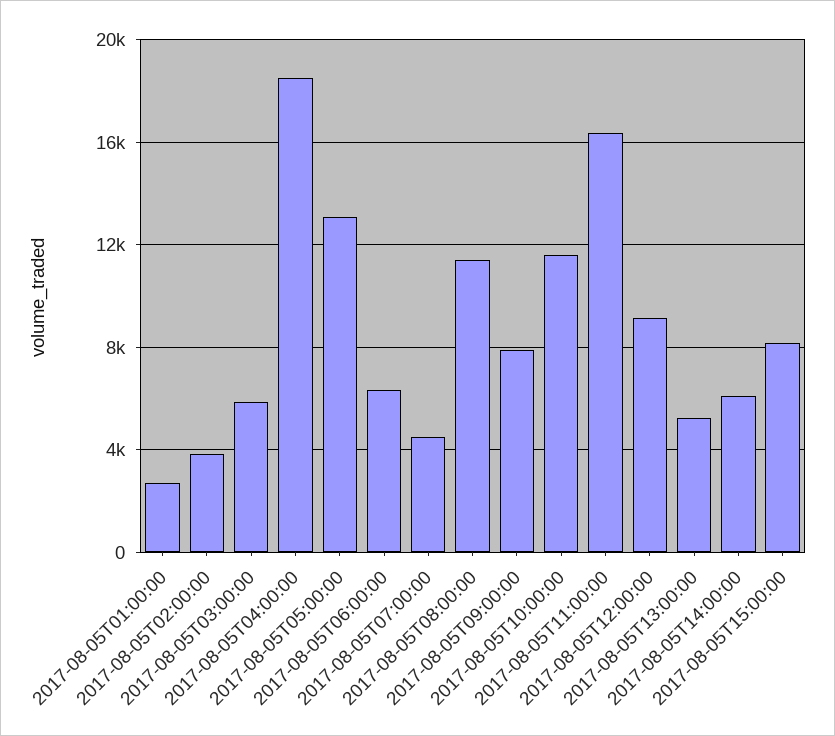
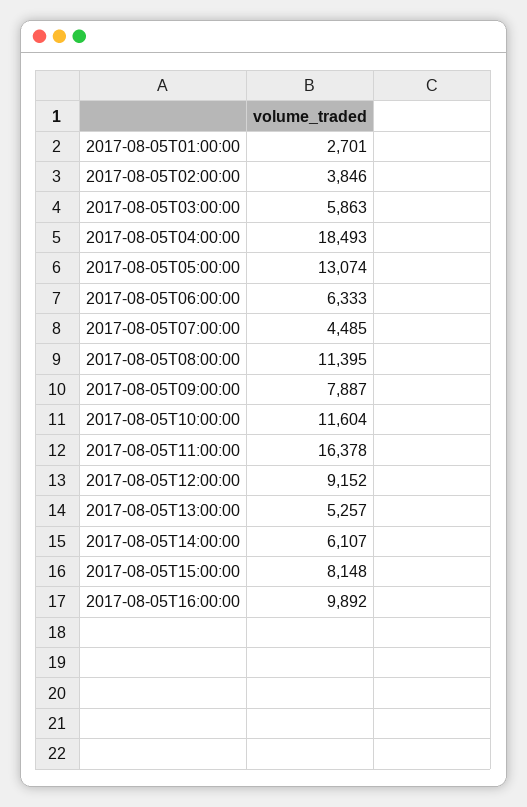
2017-08-05T16:00:00: none -> 9892

